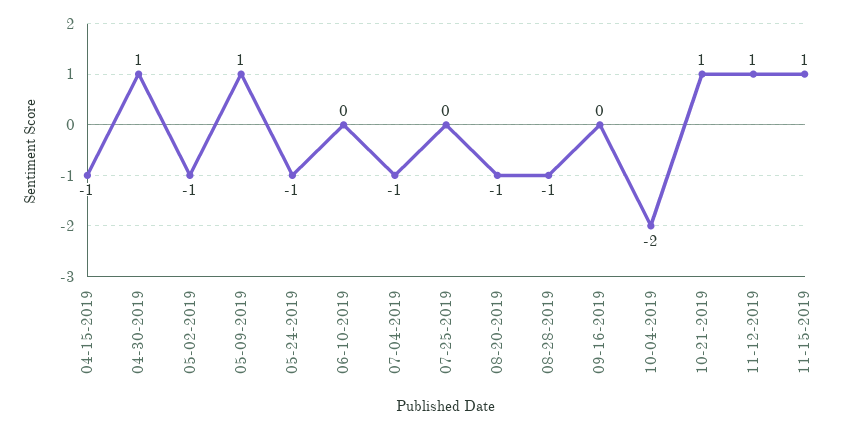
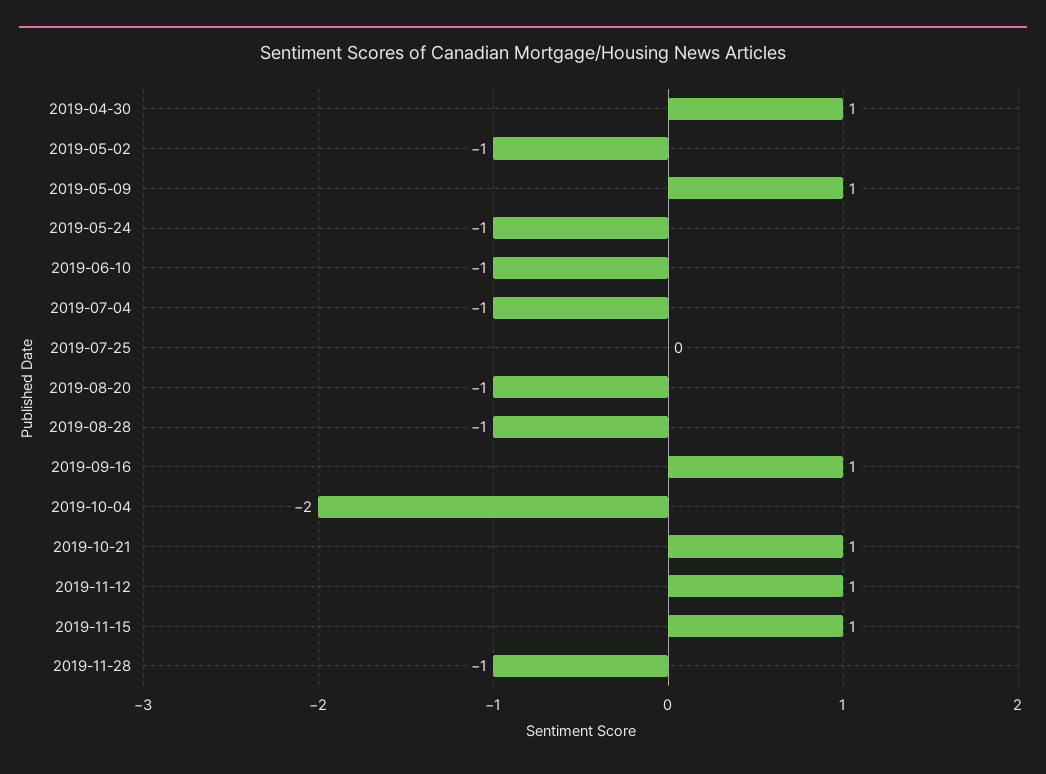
04-15-2019: -1 -> none
06-10-2019: 0 -> -1
09-16-2019: 0 -> 1
2019-11-28: none -> -1

